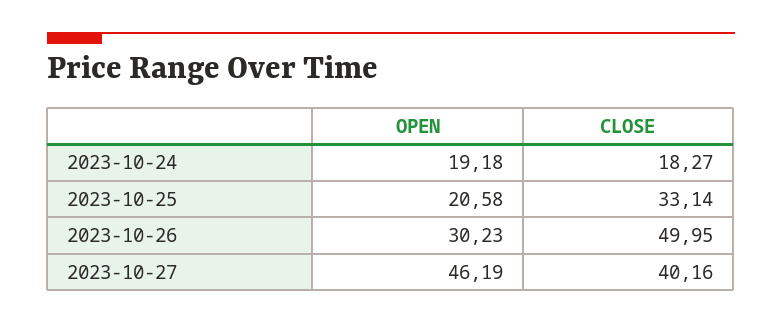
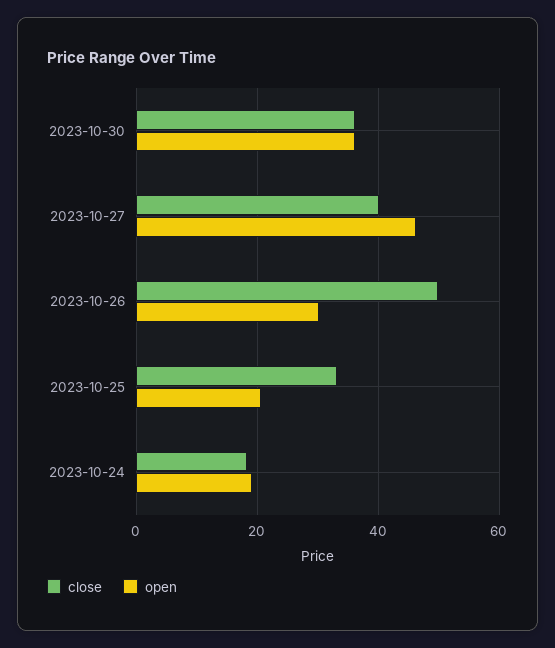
CLOSE, 2023-10-30: none -> 36
OPEN, 2023-10-30: none -> 36

